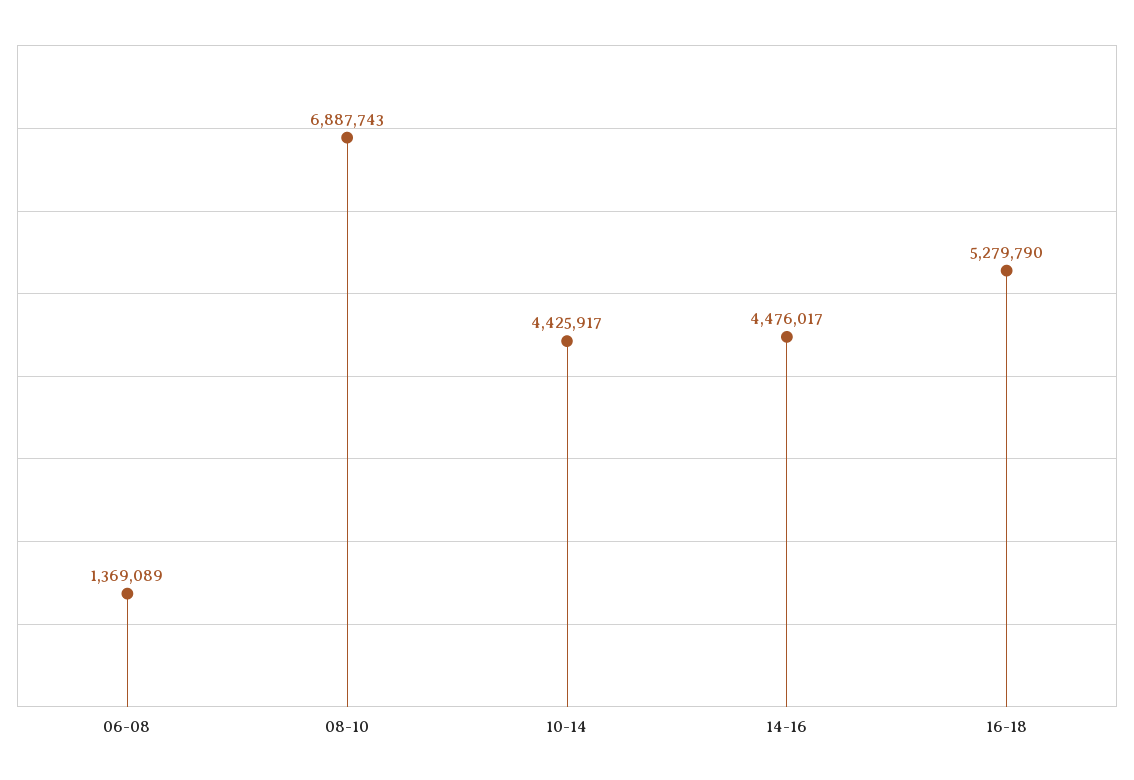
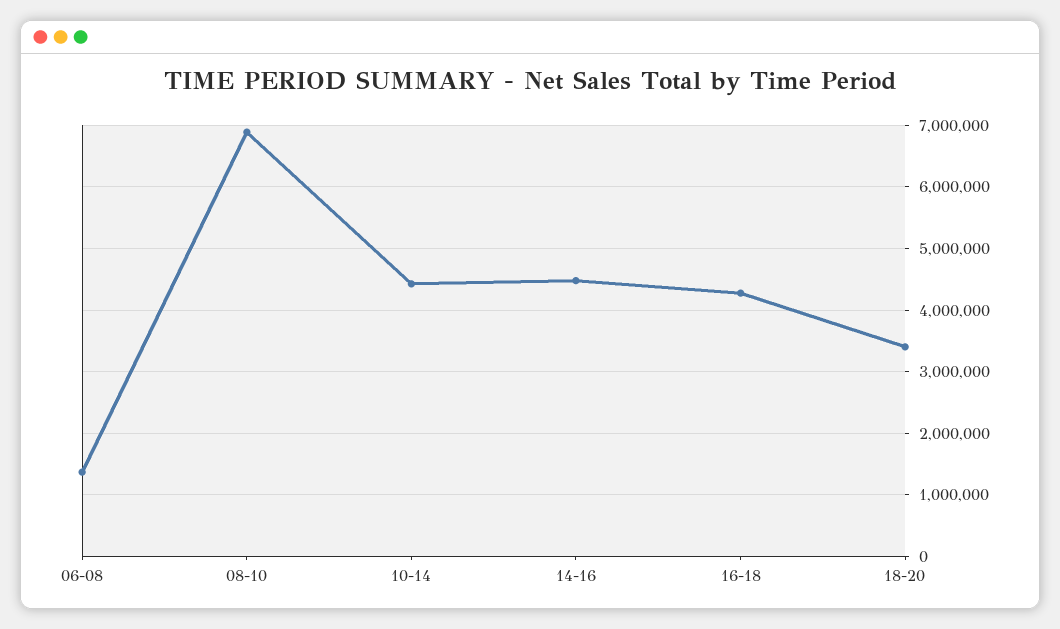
16-18: 5279790 -> 4300000
18-20: none -> 3400000

